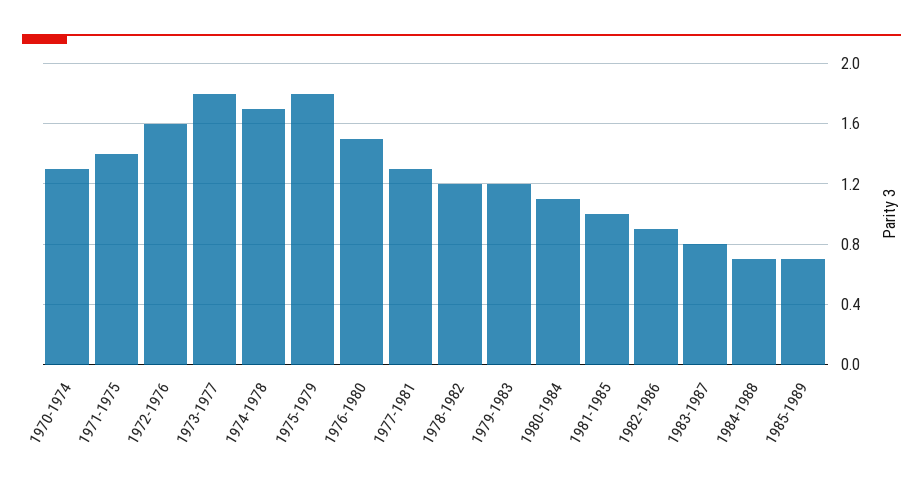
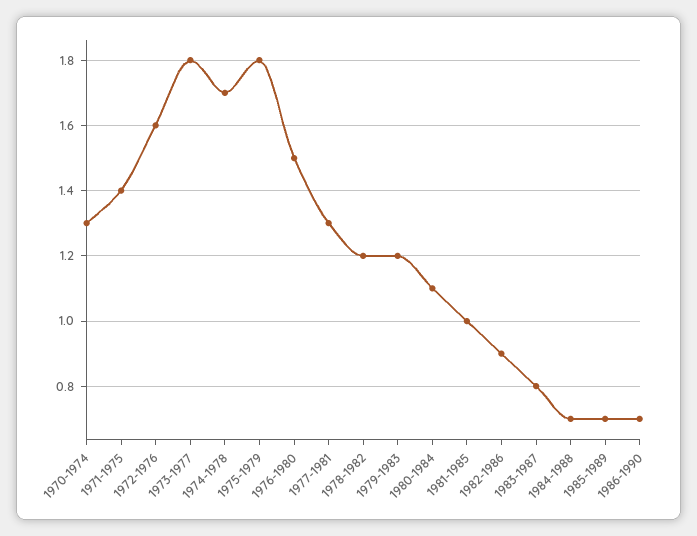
1986-1990: none -> 0.7

